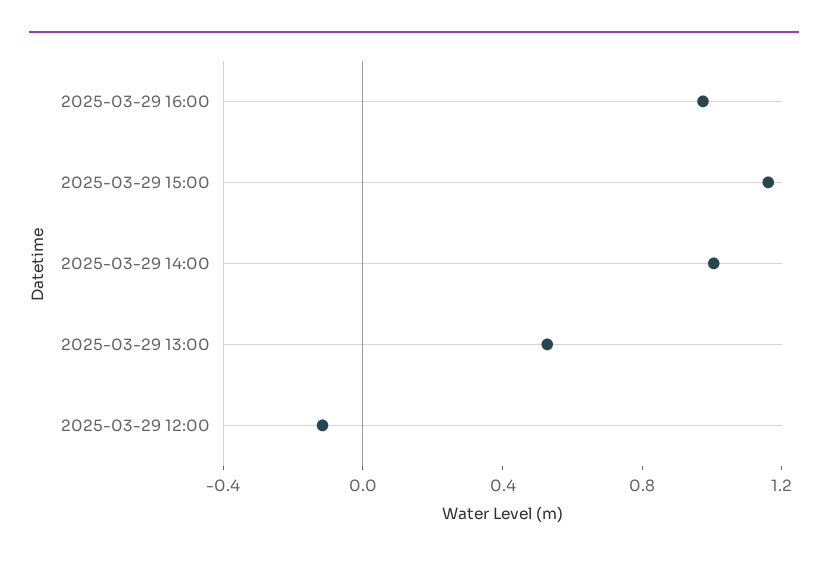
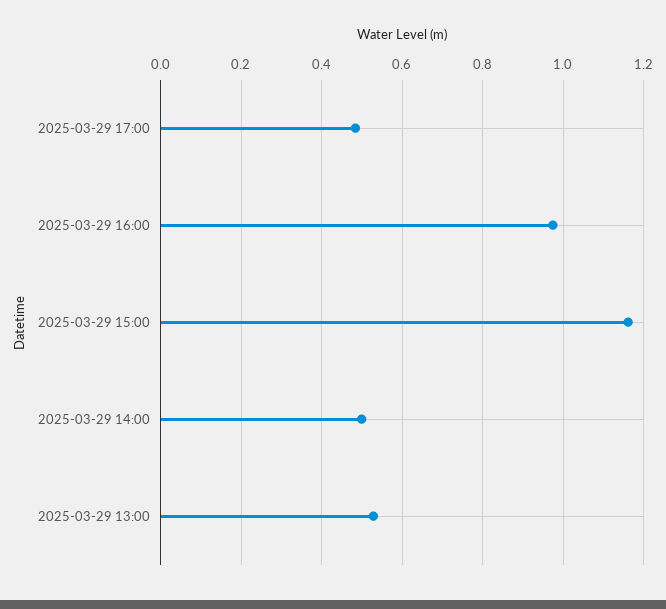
2025-03-29 14:00: 1 -> 0.5
2025-03-29 12:00: -0.1 -> none
2025-03-29 17:00: none -> 0.48

